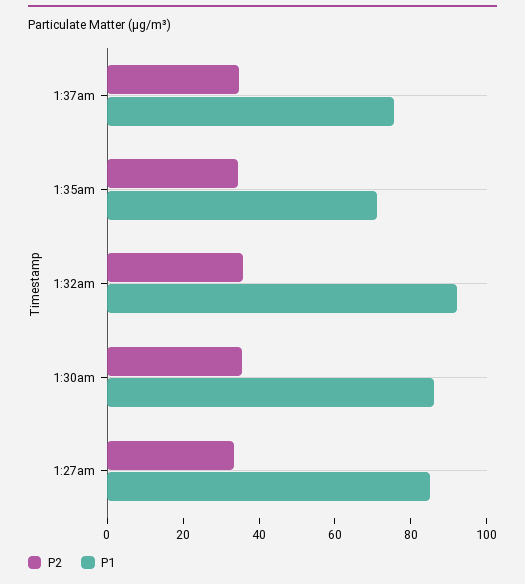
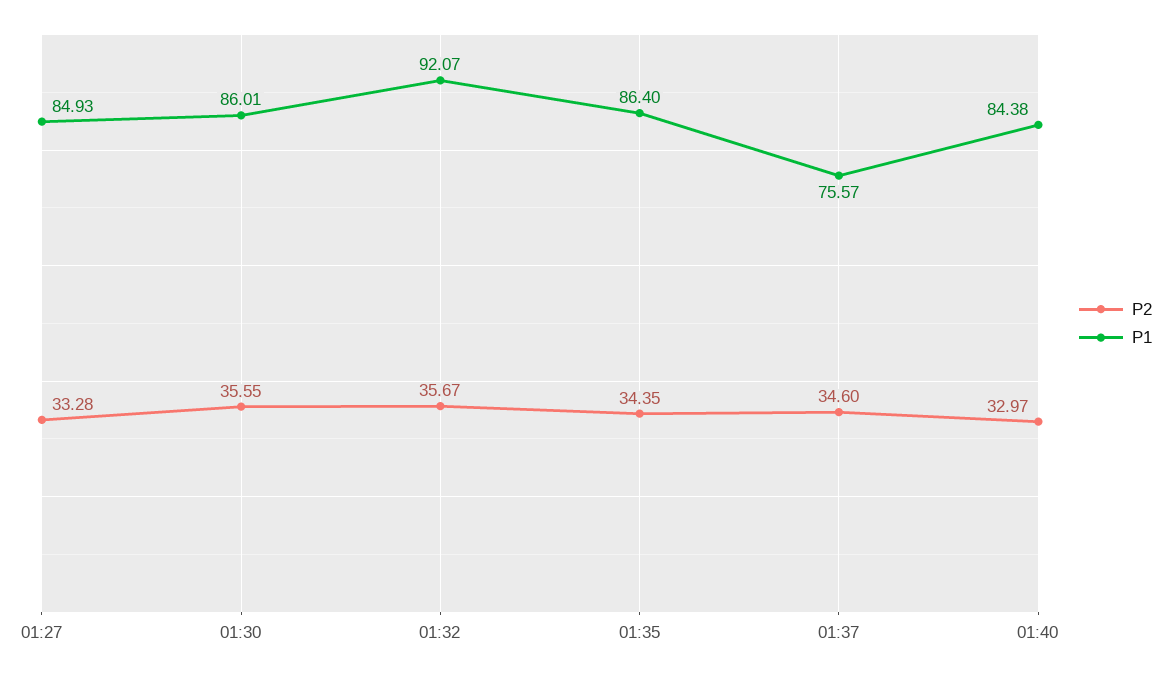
P1, 1:35am: 70 -> 86.4
P2, 01:40: none -> 32.97
P1, 01:40: none -> 84.38

